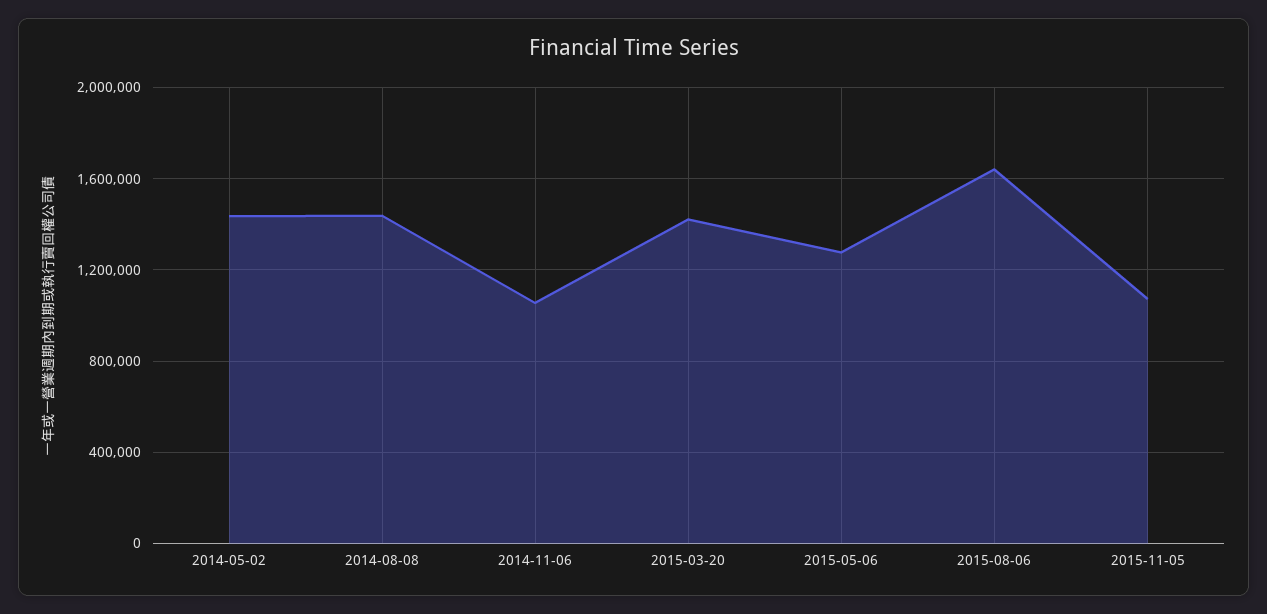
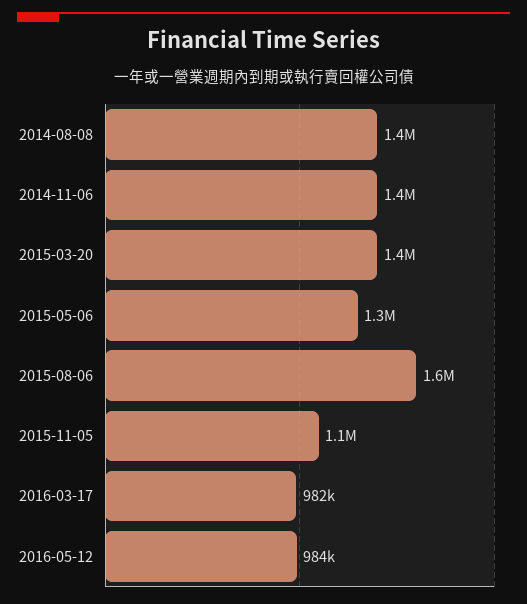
2014-05-02: 1450000 -> none
2014-11-06: 1050000 -> 1400000
2016-03-17: none -> 982000
2016-05-12: none -> 984000

